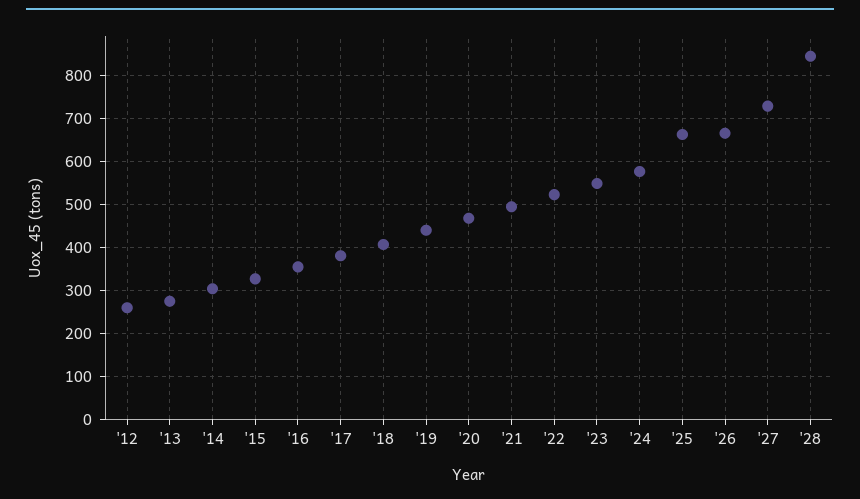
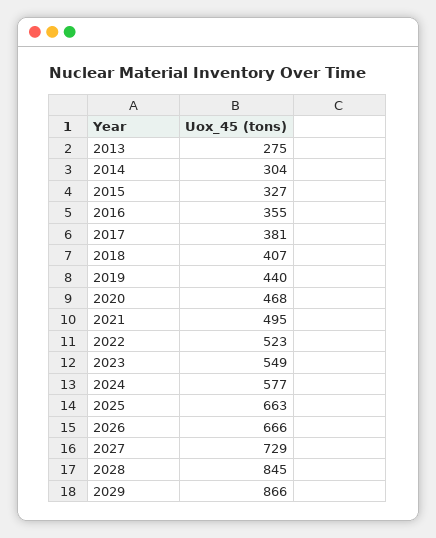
'12: 260 -> none
2029: none -> 866

